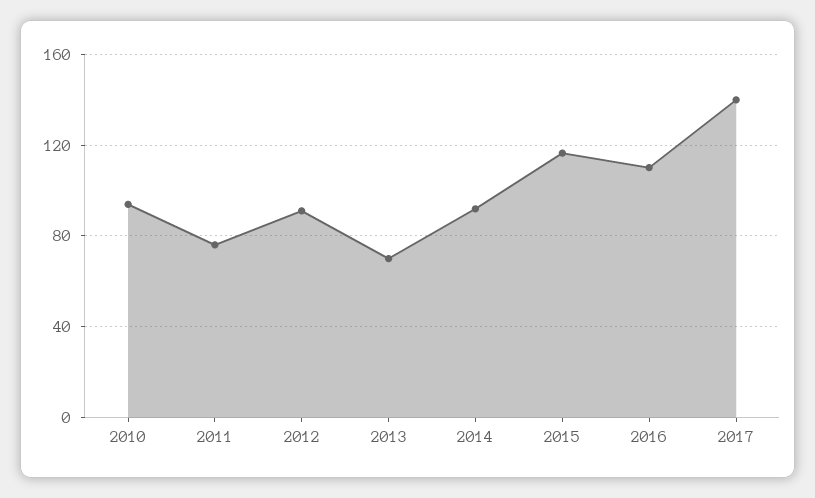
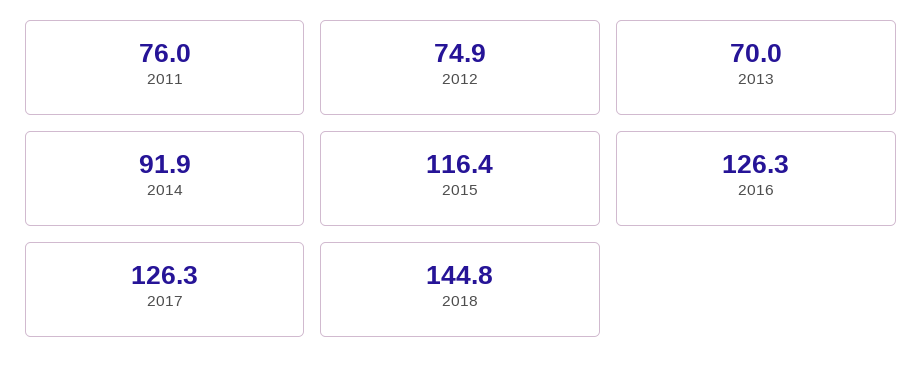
2010: 95 -> none
2012: 90 -> 74.9
2016: 110 -> 126.3
2017: 140 -> 126.3
2018: none -> 144.8

